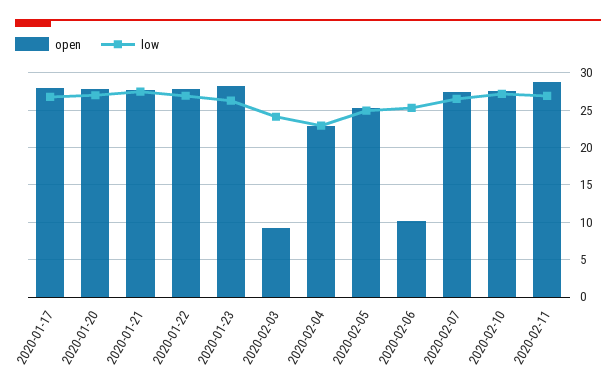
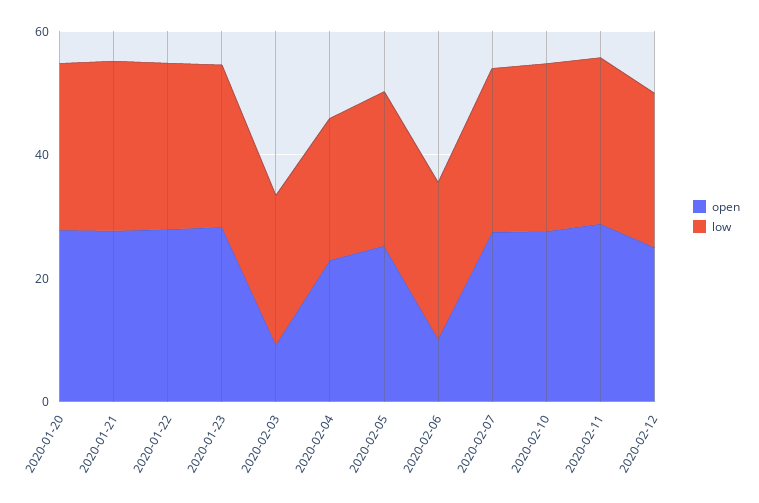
open, 2020-01-17: 28 -> none
low, 2020-01-17: 27 -> none
open, 2020-02-12: none -> 25
low, 2020-02-12: none -> 25

